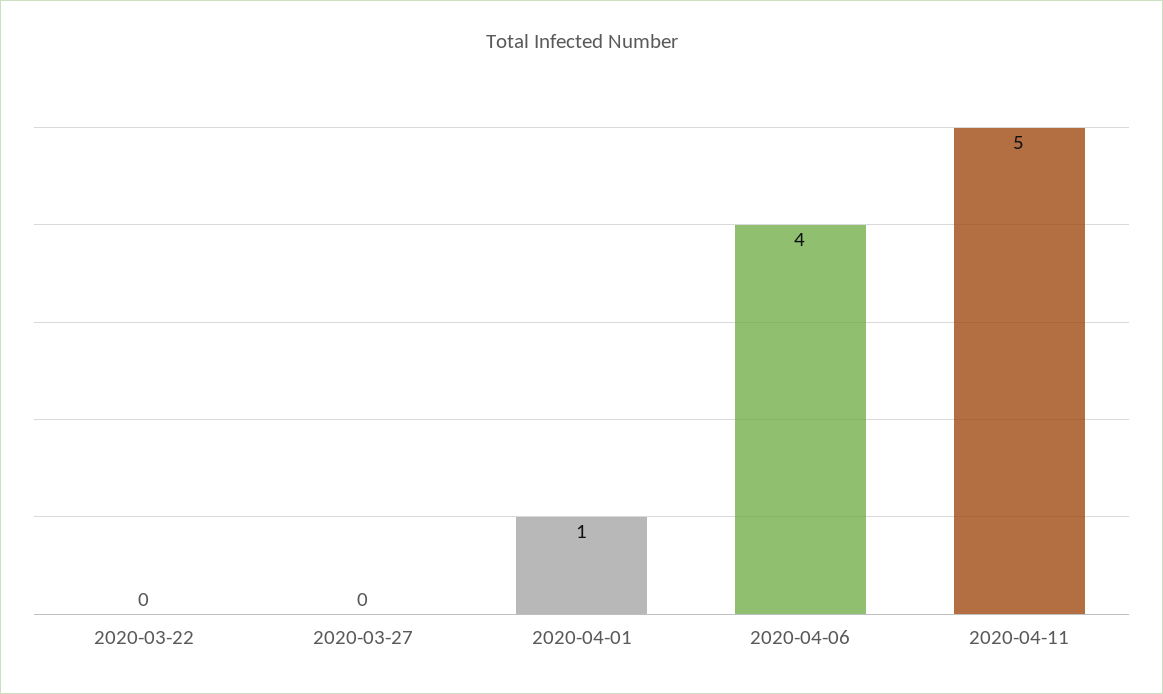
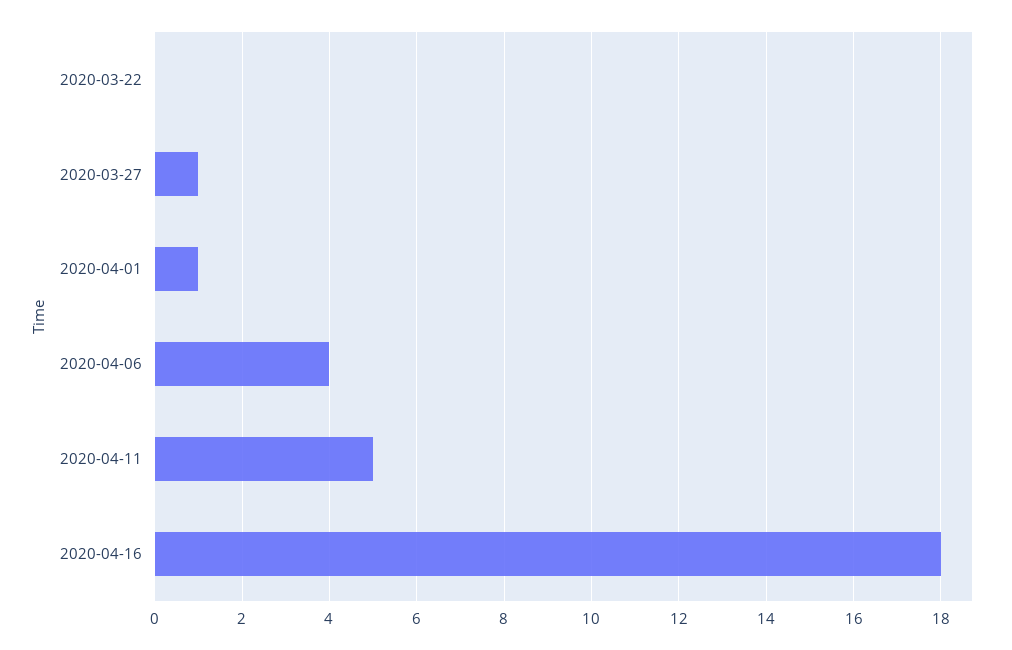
2020-03-27: 0 -> 1
2020-04-16: none -> 18

